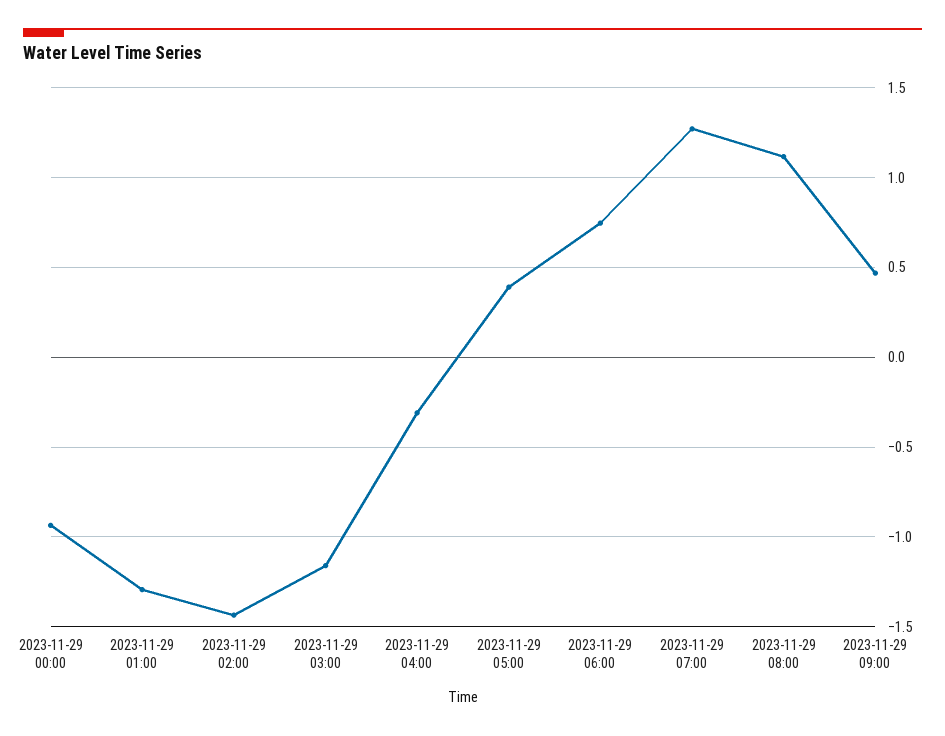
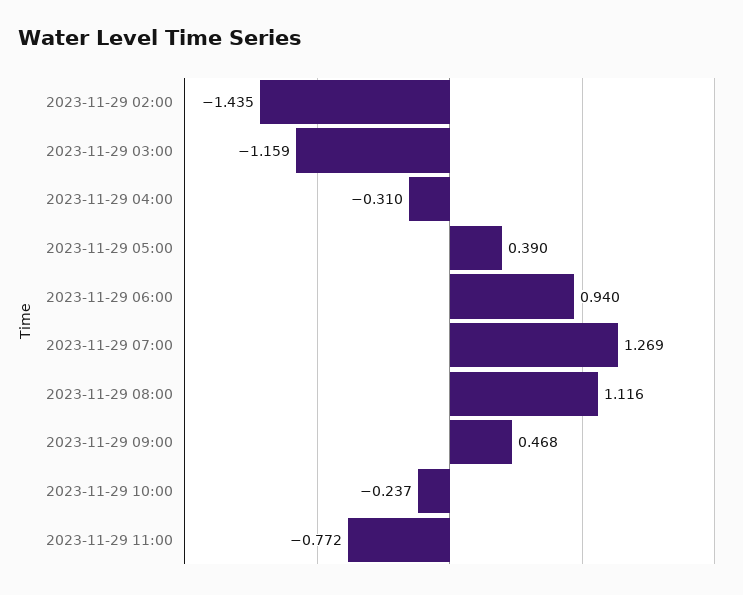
2023-11-29 00:00: -0.95 -> none
2023-11-29 01:00: -1.3 -> none
2023-11-29 06:00: 0.75 -> 0.94
2023-11-29 10:00: none -> -0.237
2023-11-29 11:00: none -> -0.772

